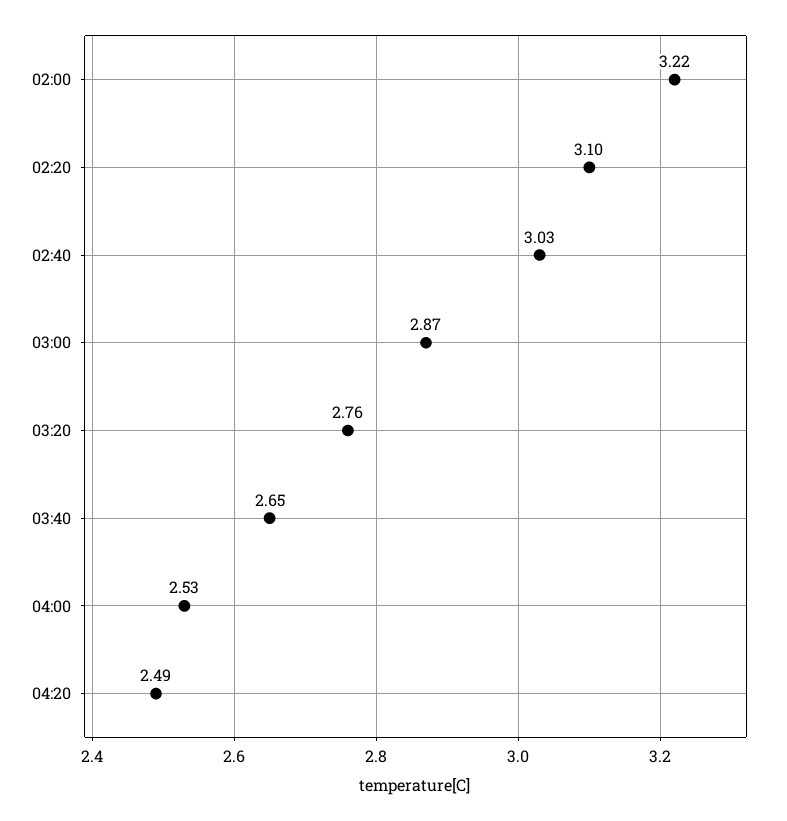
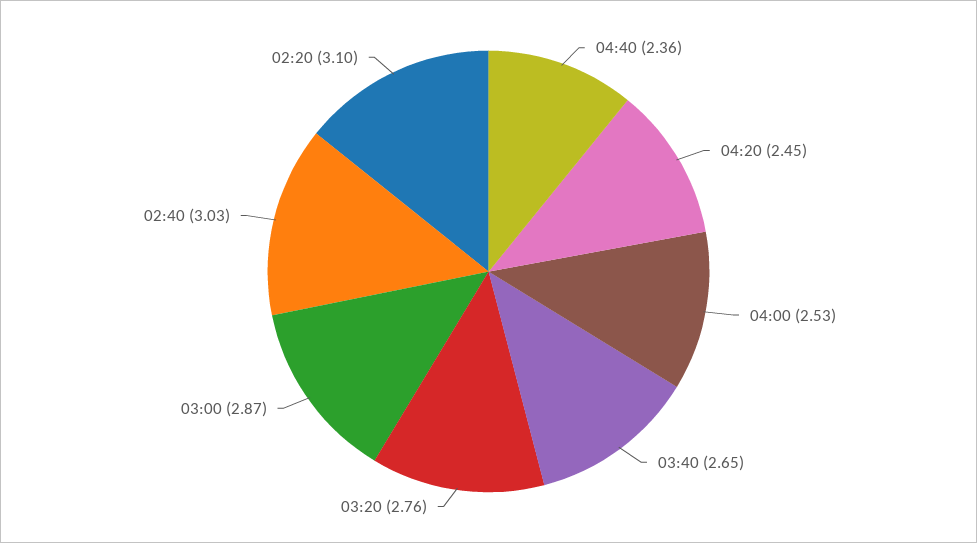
02:00: 3.22 -> none
04:20: 2.49 -> 2.45
04:40: none -> 2.36

